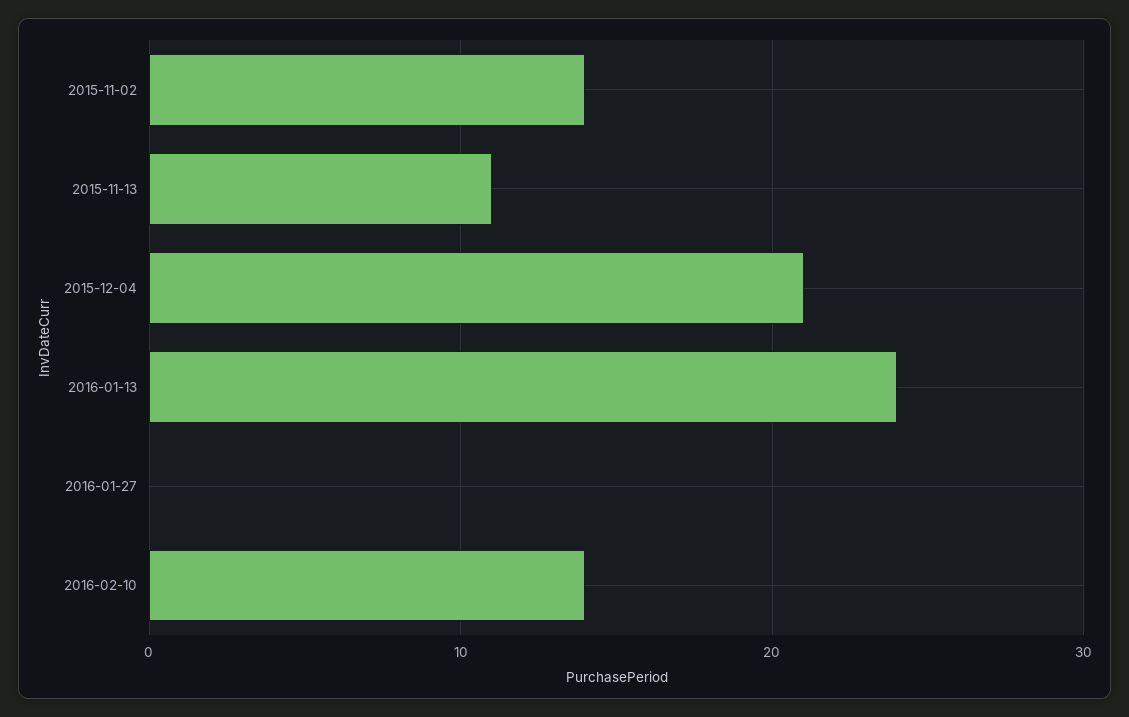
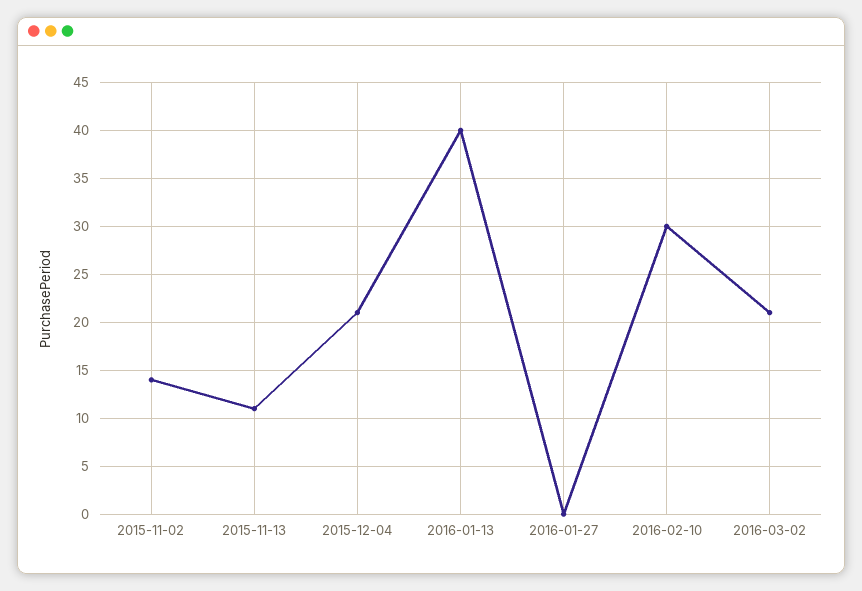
2016-01-13: 24 -> 40
2016-02-10: 14 -> 30
2016-03-02: none -> 21

